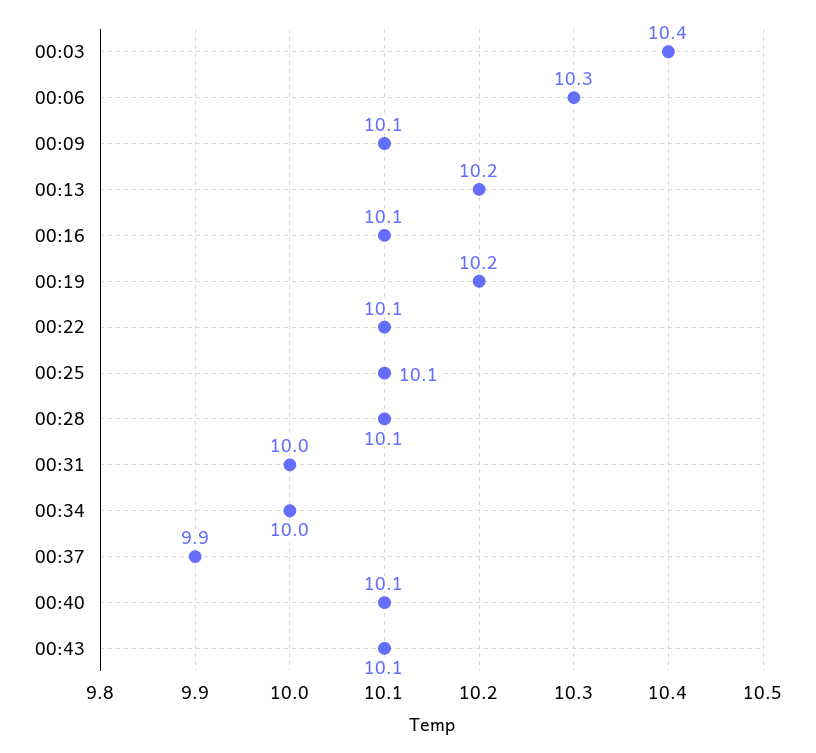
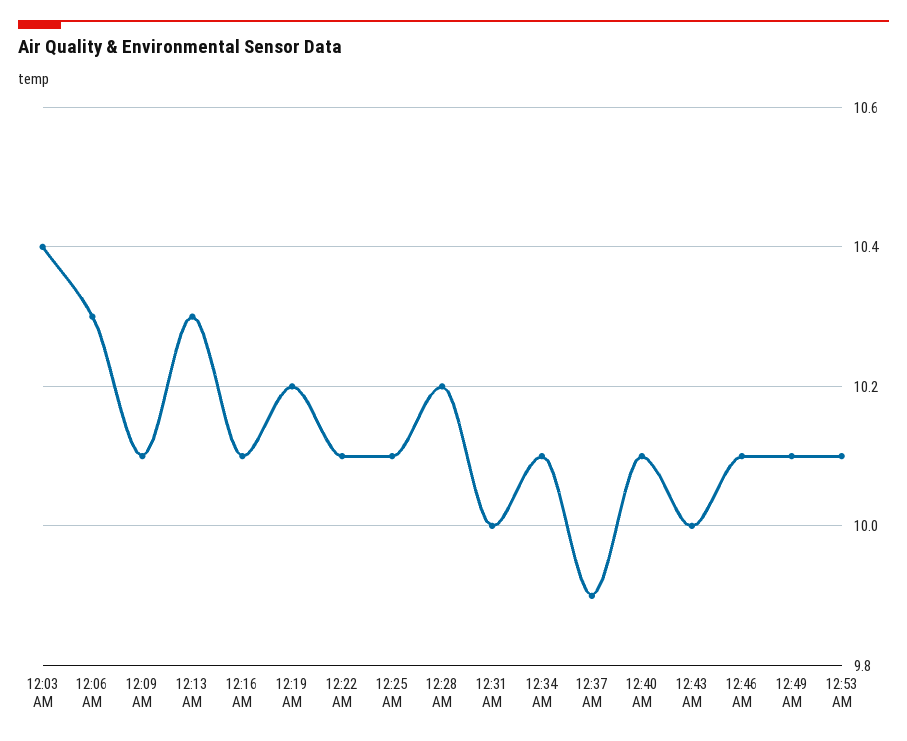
00:13: 10.2 -> 10.3
00:28: 10.1 -> 10.2
00:34: 10 -> 10.1
00:43: 10.1 -> 10
12:46 AM: none -> 10.1
12:49 AM: none -> 10.1
12:53 AM: none -> 10.1

